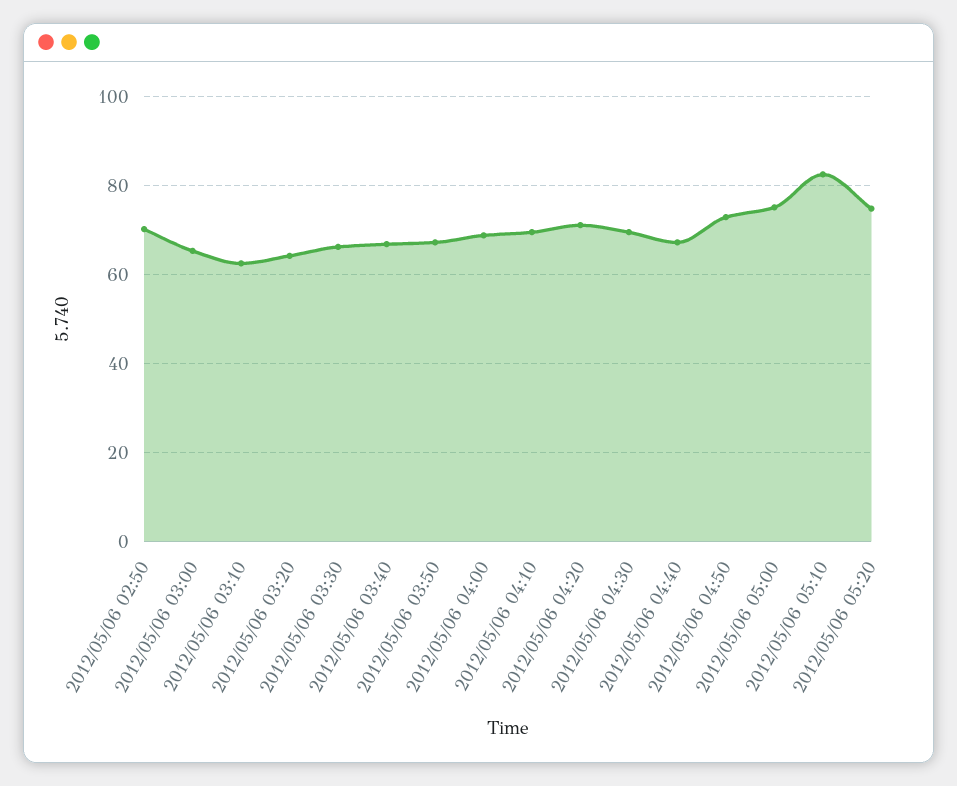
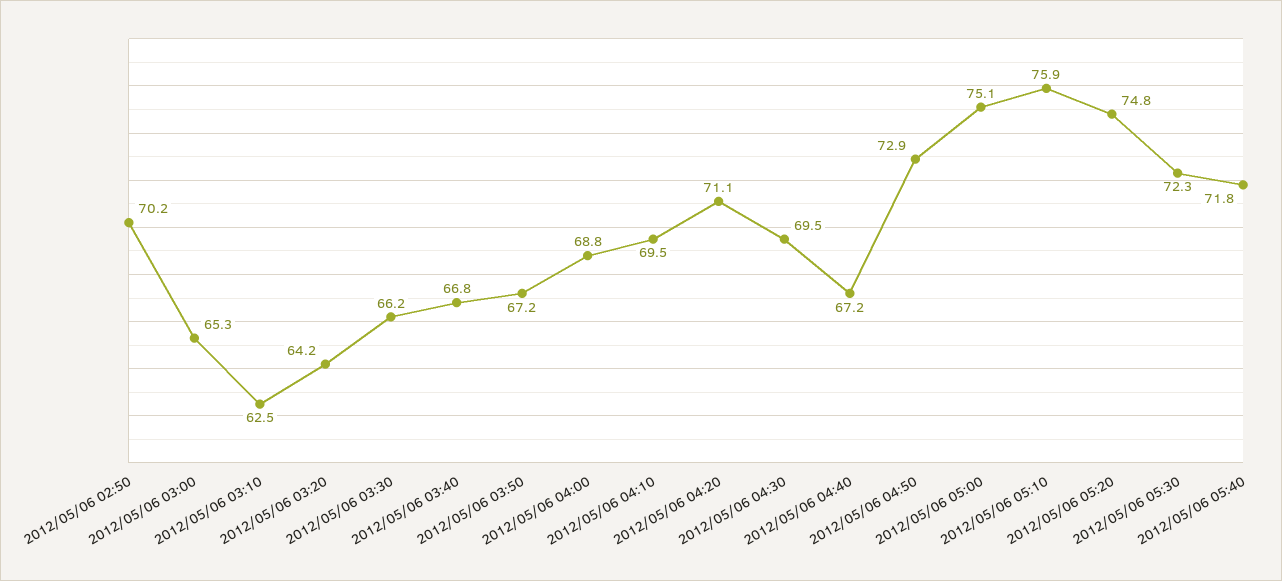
2012/05/06 05:10: 82 -> 75.9
2012/05/06 05:30: none -> 72.3
2012/05/06 05:40: none -> 71.8

